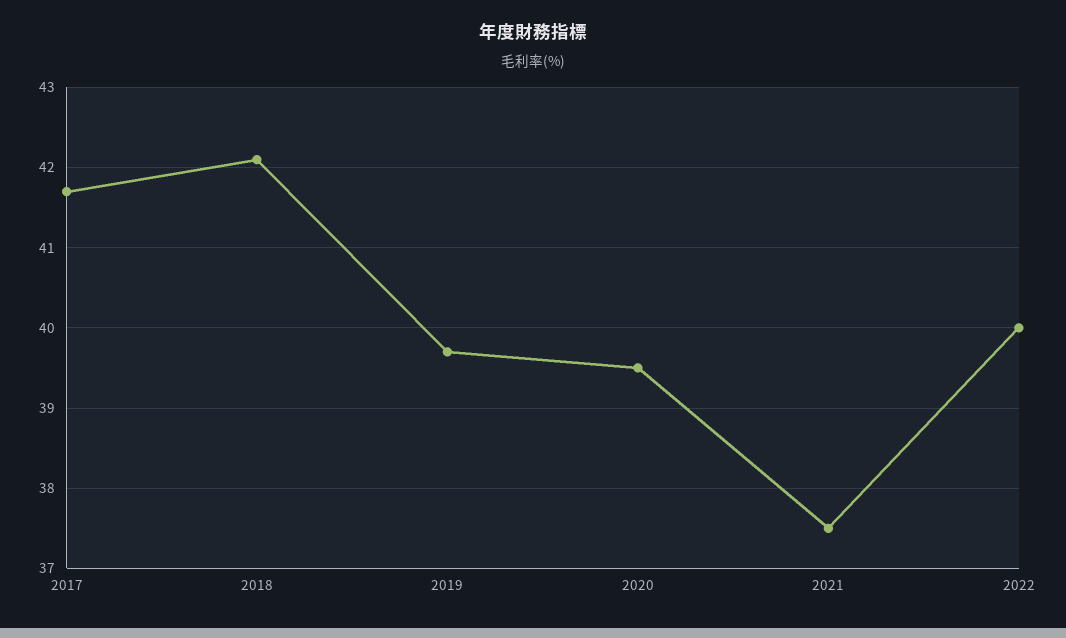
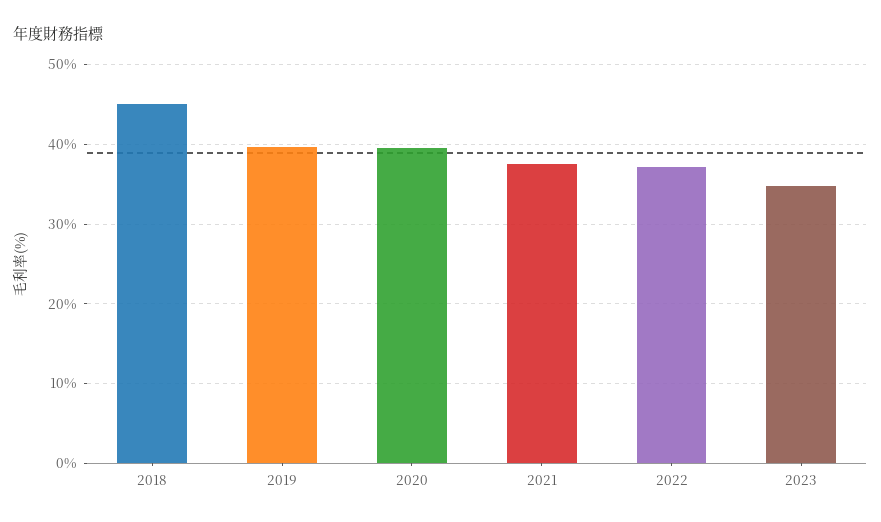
2017: 41.7 -> none
2018: 42.1 -> 45
2022: 40 -> 37
2023: none -> 35

